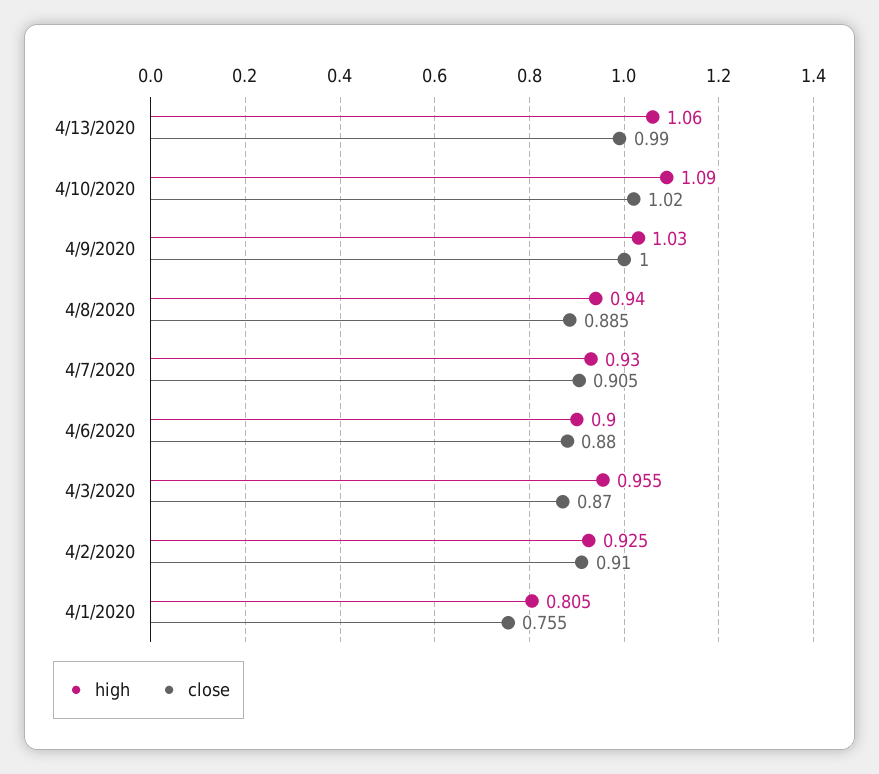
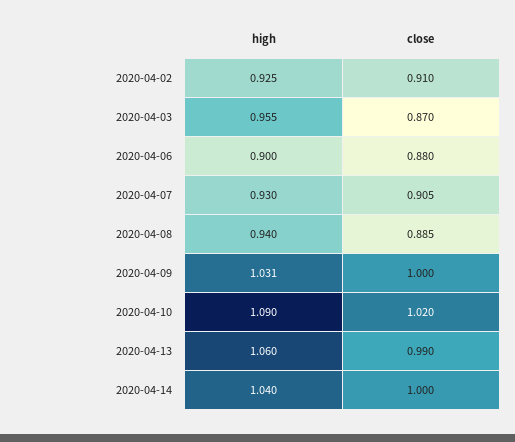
high, 4/9/2020: 1.03 -> 1.031
high, 4/1/2020: 0.805 -> none
close, 4/1/2020: 0.755 -> none
high, 2020-04-14: none -> 1.04
close, 2020-04-14: none -> 1

